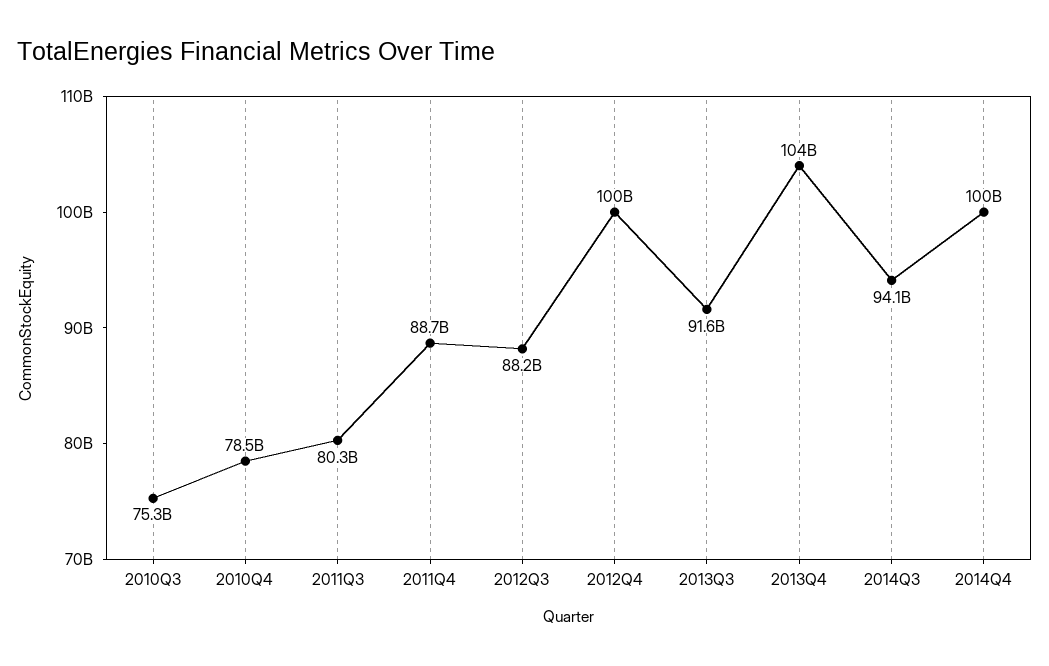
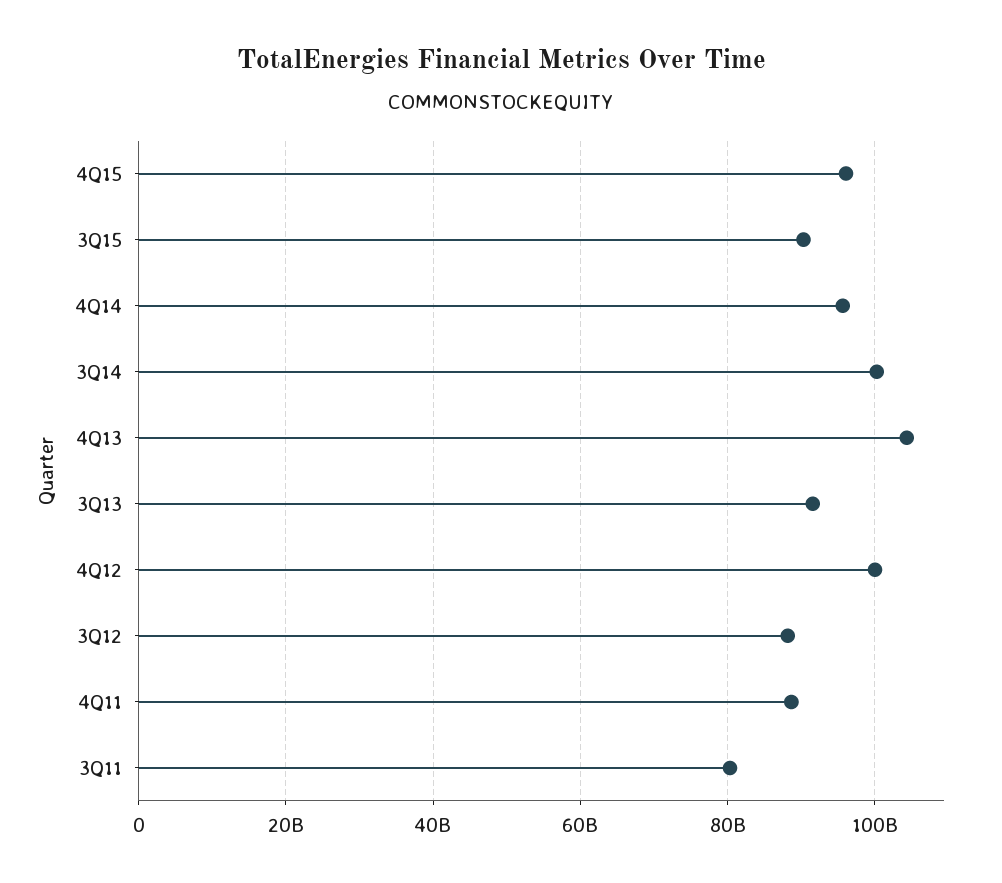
2010Q3: 75300000000 -> none
2010Q4: 78500000000 -> none
2014Q3: 94100000000 -> 100000000000
2014Q4: 100000000000 -> 96000000000
4Q15: none -> 96000000000
3Q15: none -> 90000000000

